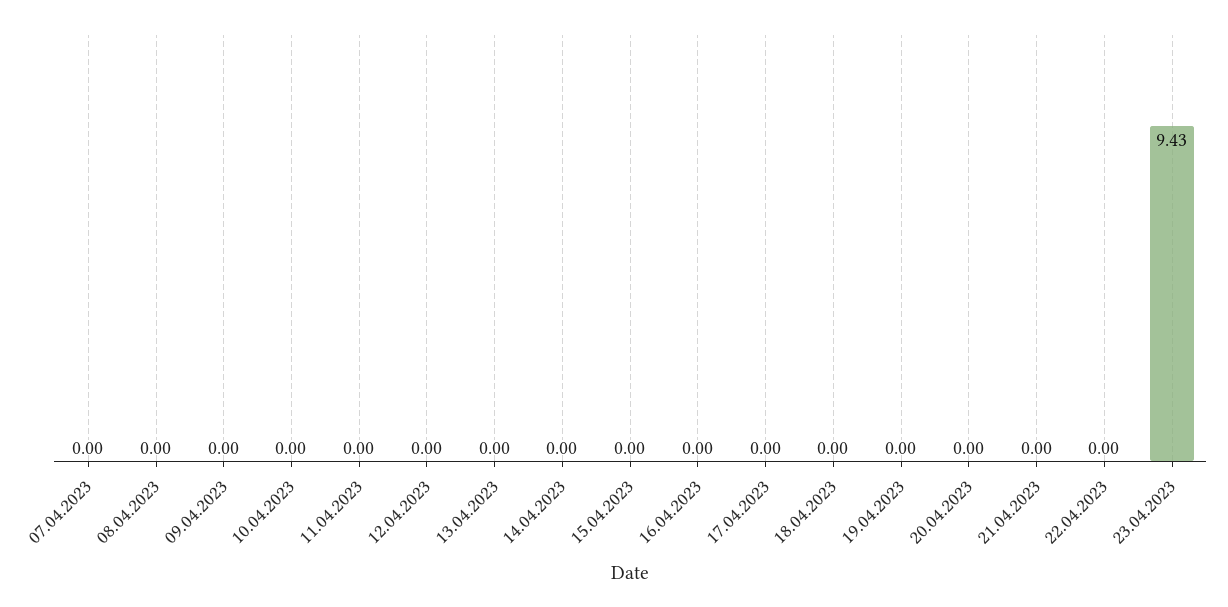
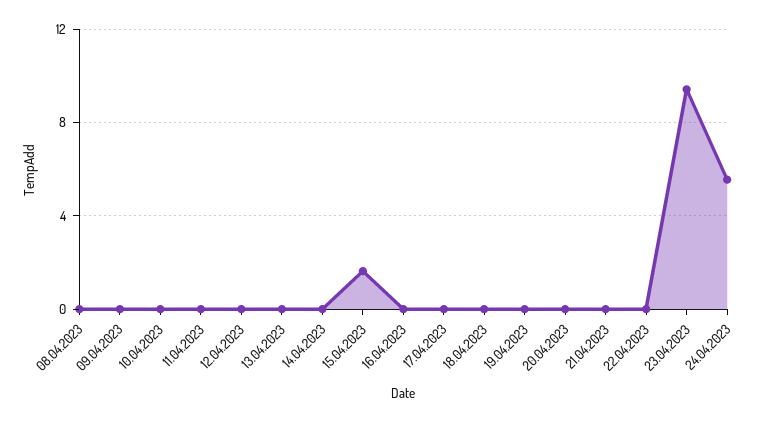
07.04.2023: 0 -> none
15.04.2023: 0 -> 1.5
24.04.2023: none -> 5.5

